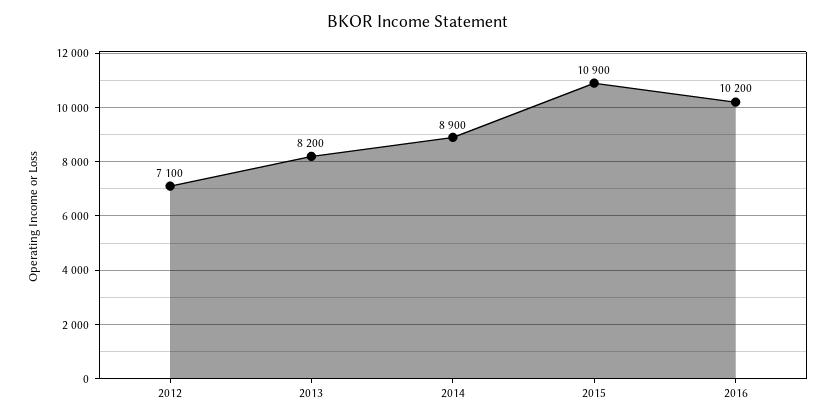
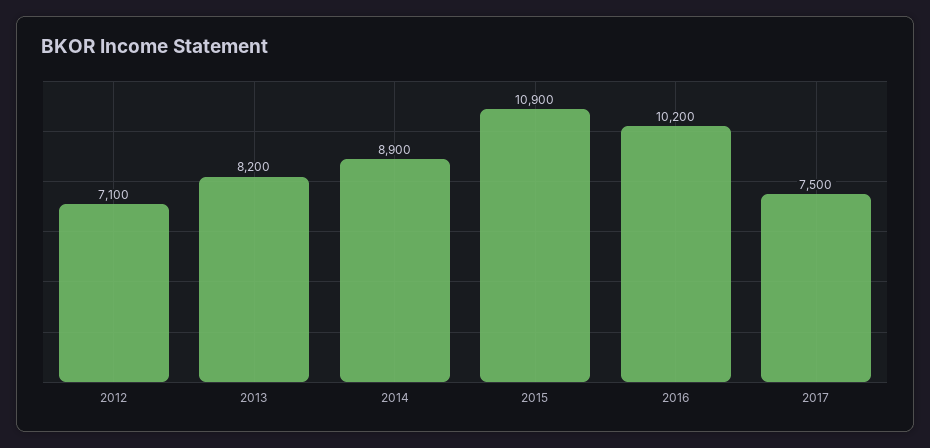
2017: none -> 7500

